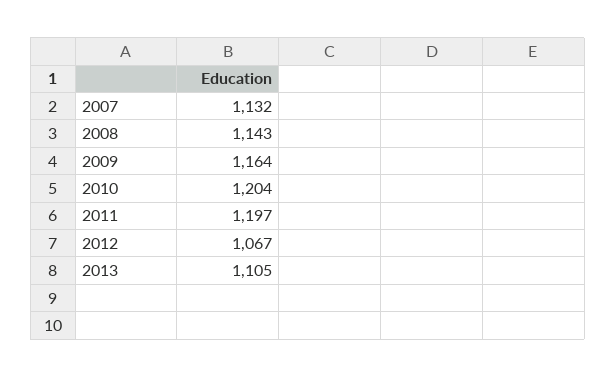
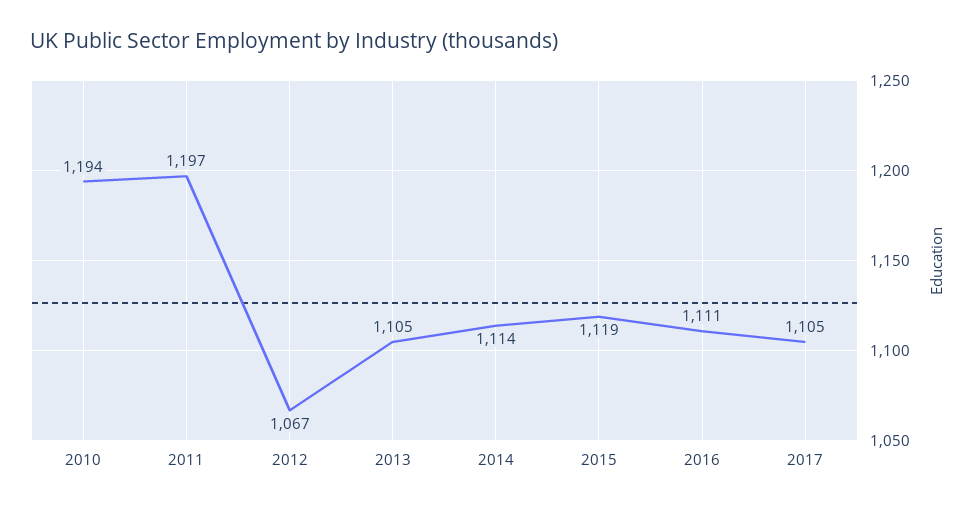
2007: 1132 -> none
2008: 1143 -> none
2009: 1164 -> none
2010: 1204 -> 1194
2014: none -> 1114
2015: none -> 1119
2016: none -> 1111
2017: none -> 1105

